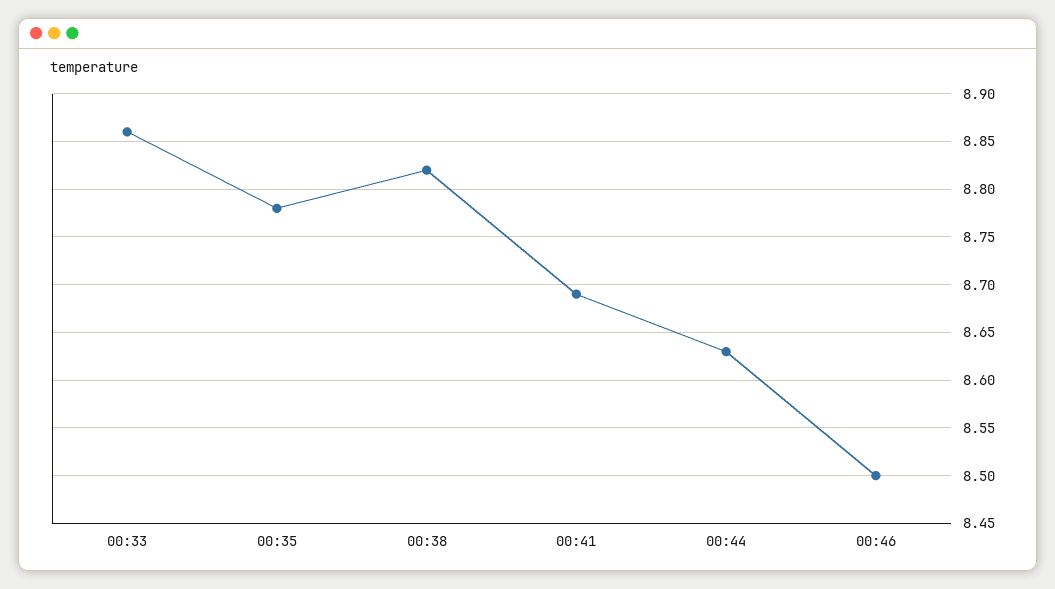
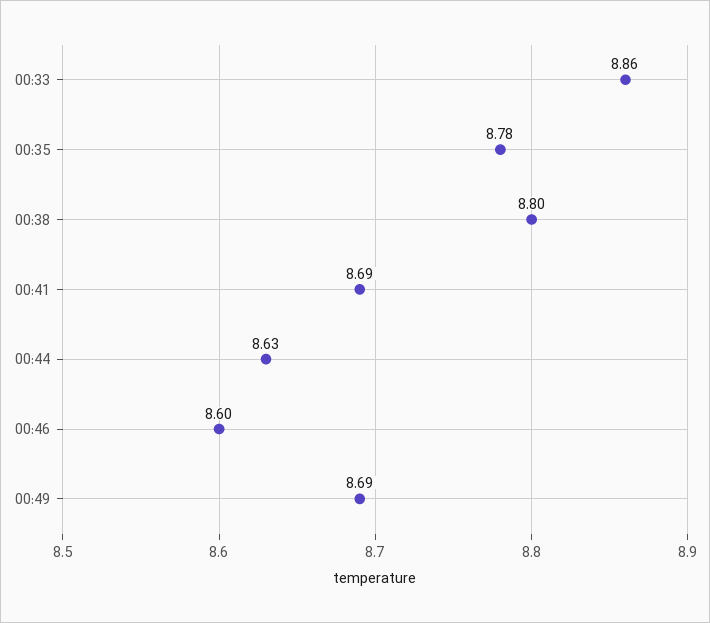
00:38: 8.82 -> 8.8
00:46: 8.5 -> 8.6
00:49: none -> 8.69

